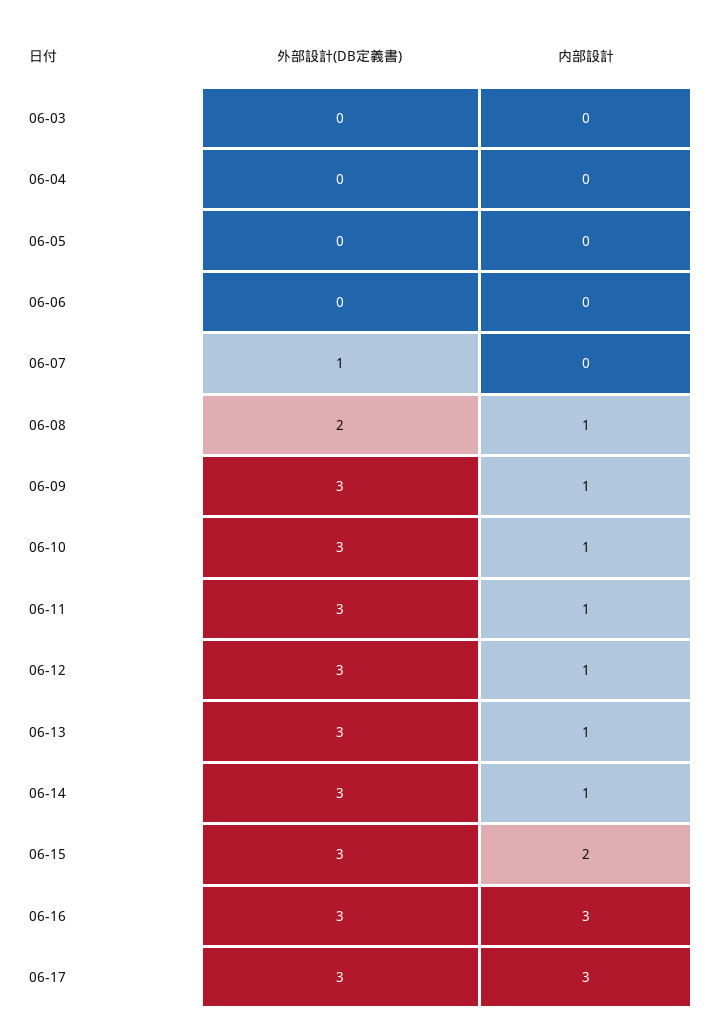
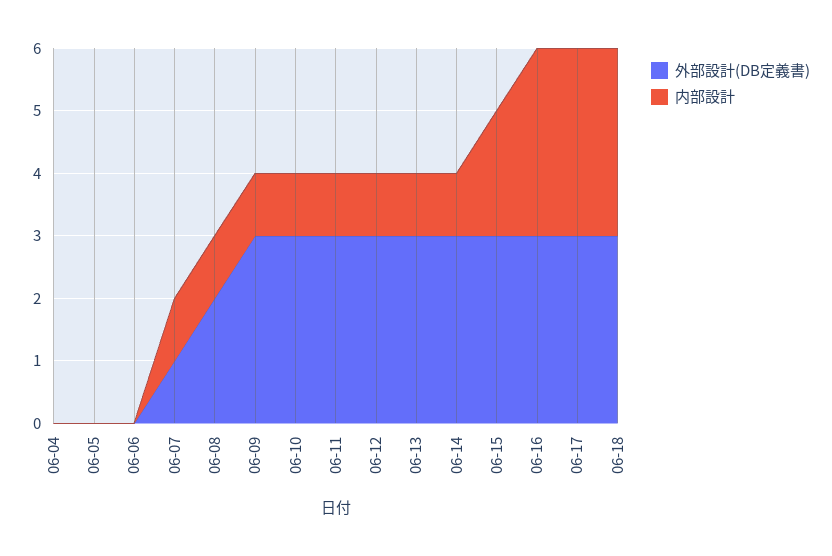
外部設計(DB定義書), 06-03: 0 -> none
内部設計, 06-03: 0 -> none
内部設計, 06-07: 0 -> 1
外部設計(DB定義書), 06-18: none -> 3
内部設計, 06-18: none -> 3

